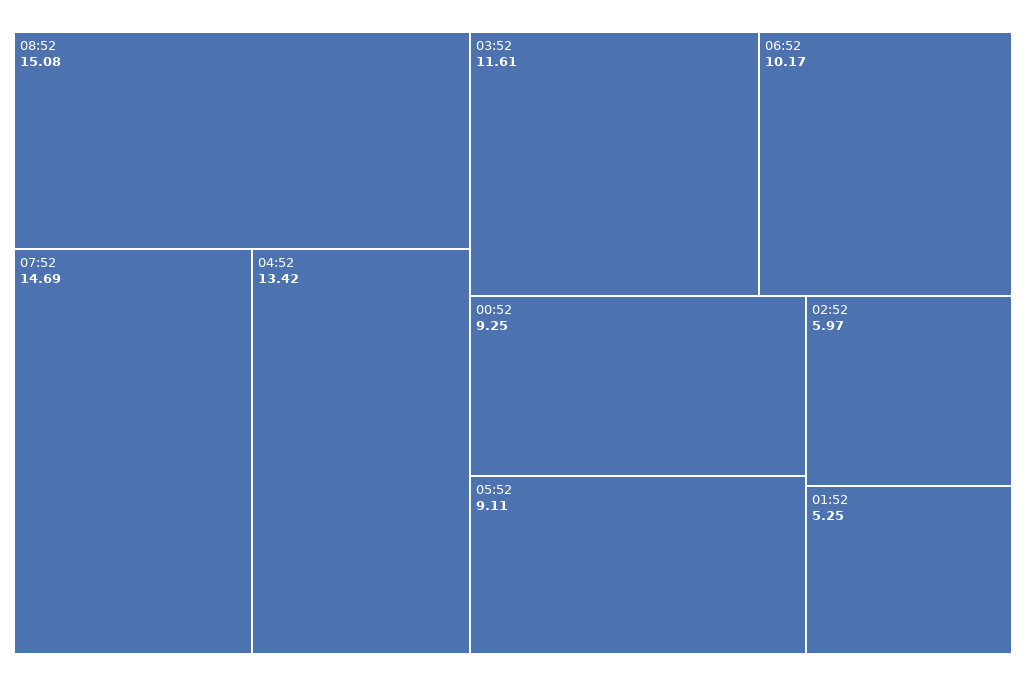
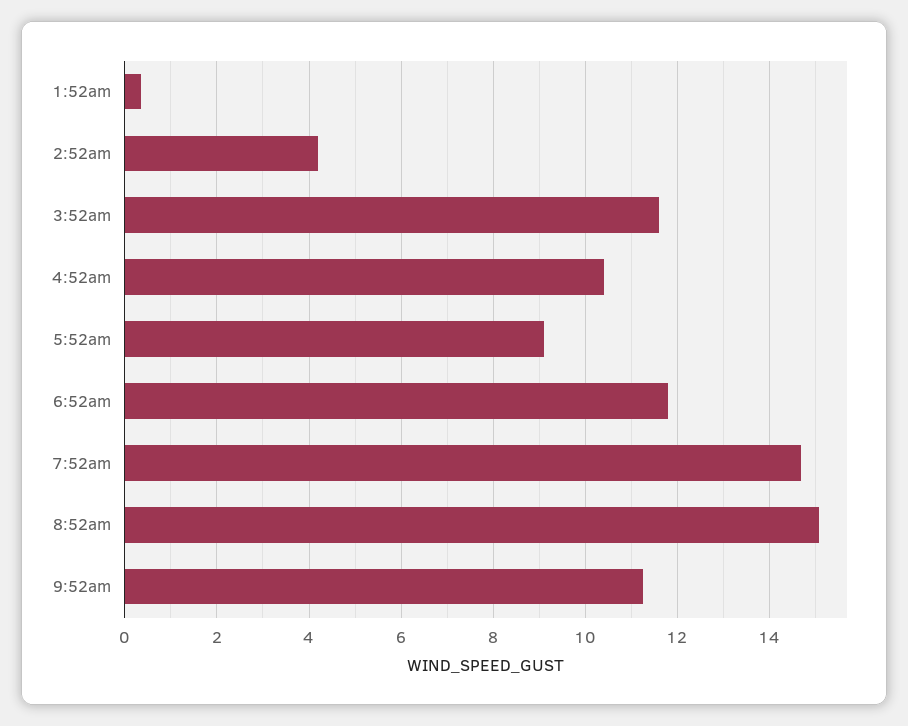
04:52: 13.42 -> 10.4
06:52: 10.17 -> 11.8
00:52: 9.25 -> none
02:52: 5.97 -> 4.2
01:52: 5.25 -> 0.4
9:52am: none -> 11.2

